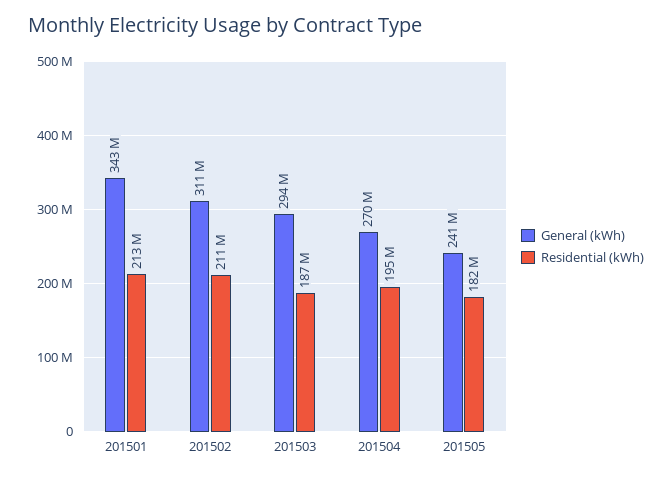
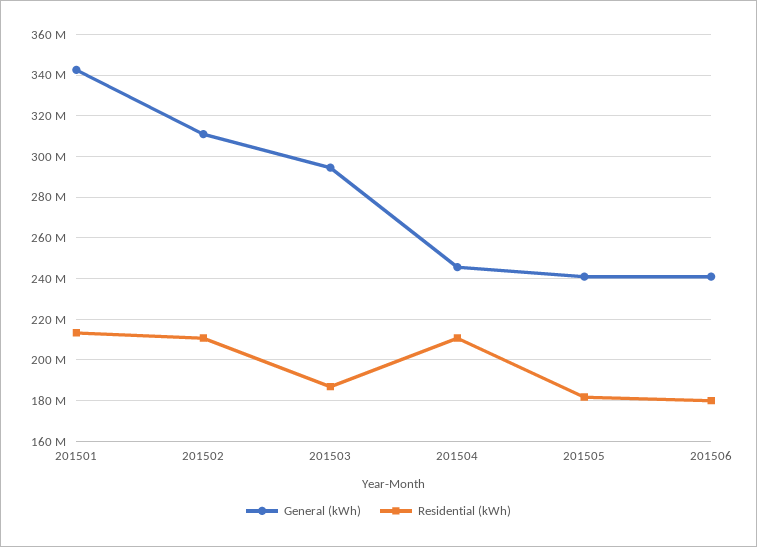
General (kWh), 201504: 270000000 -> 245000000
Residential (kWh), 201504: 195000000 -> 210000000
General (kWh), 201506: none -> 240000000
Residential (kWh), 201506: none -> 180000000

